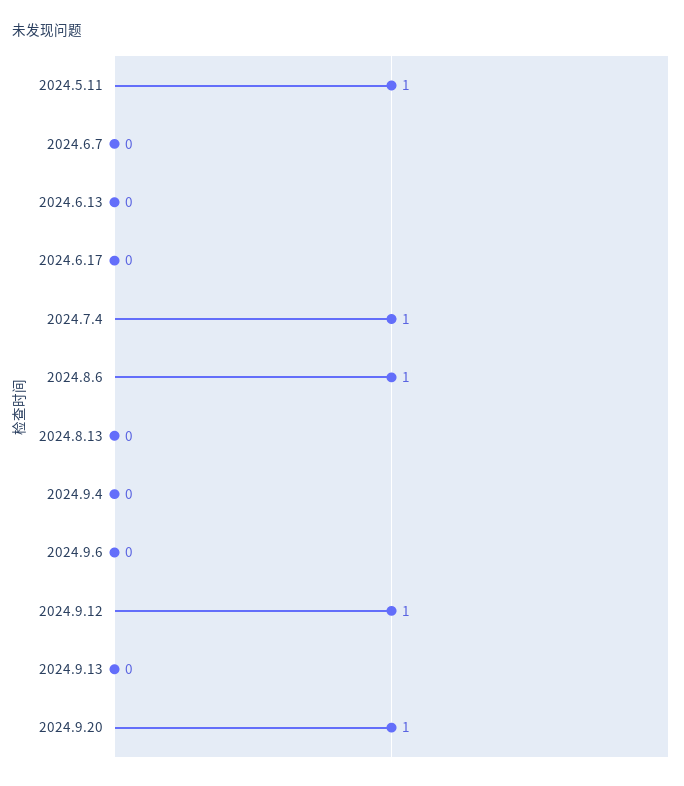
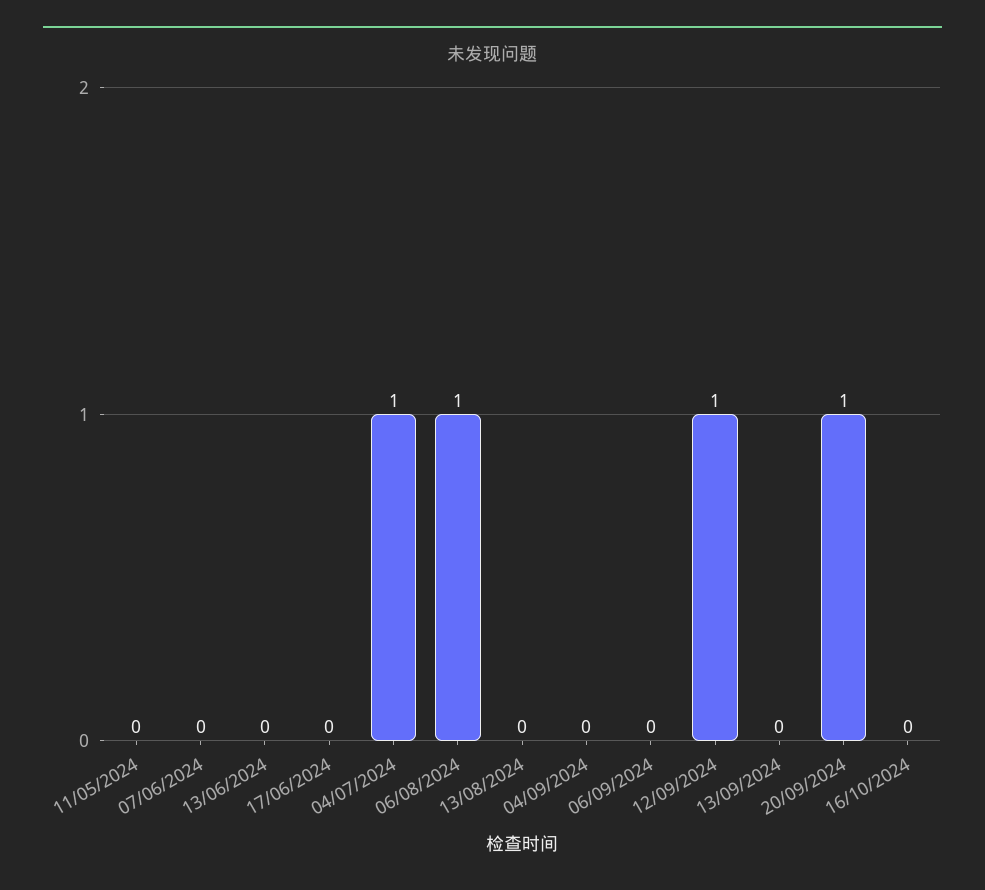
2024.5.11: 1 -> 0
16/10/2024: none -> 0

